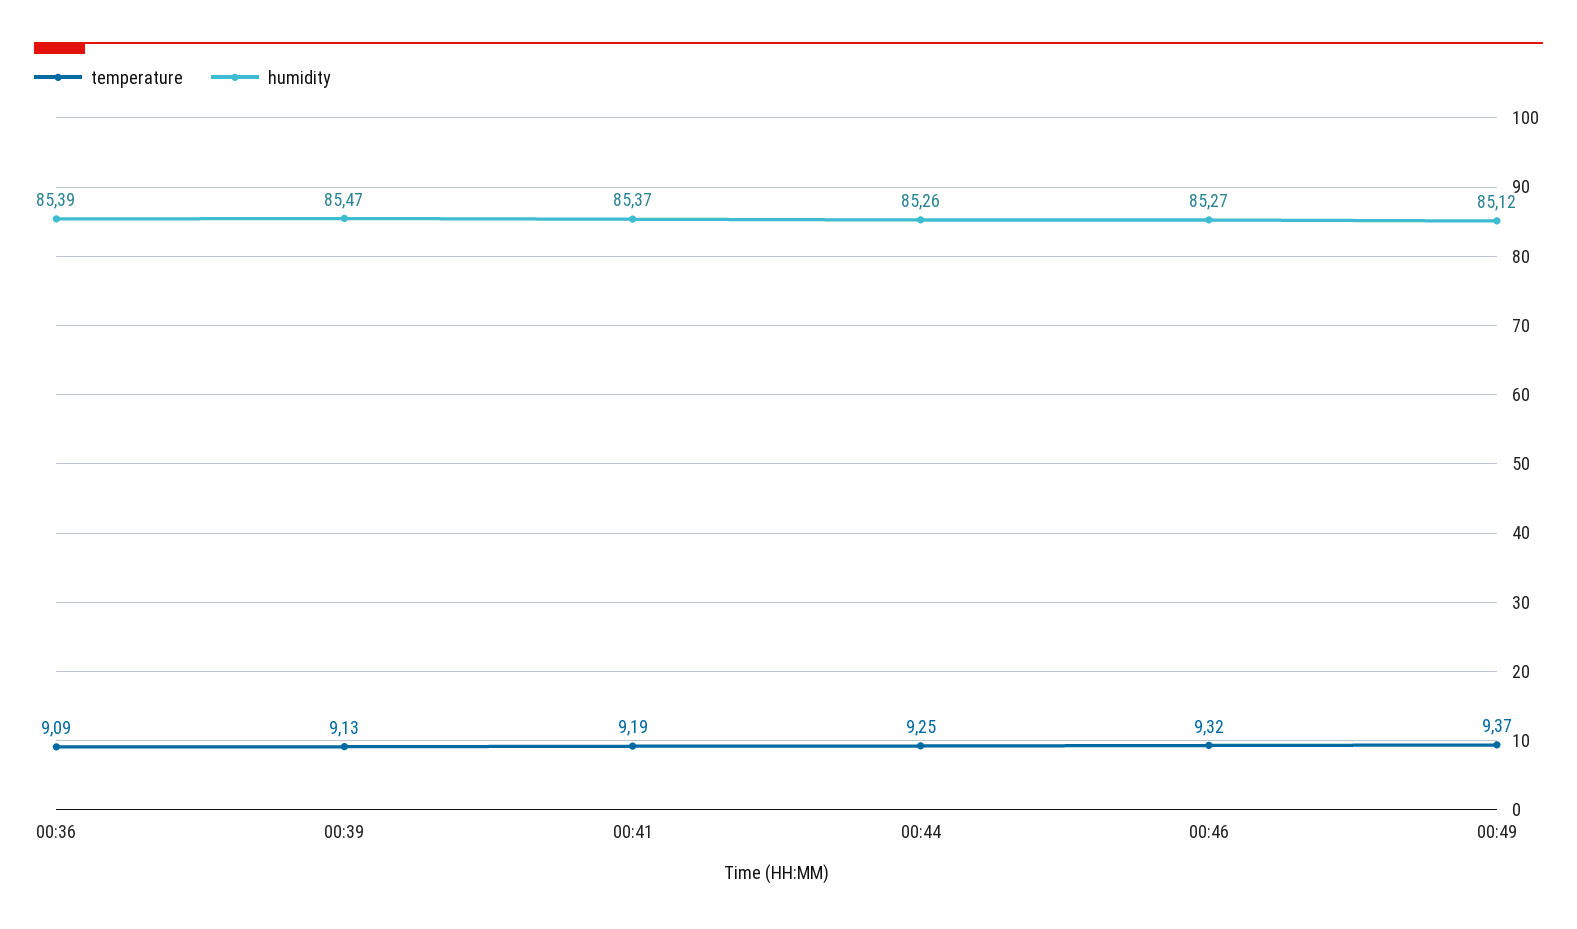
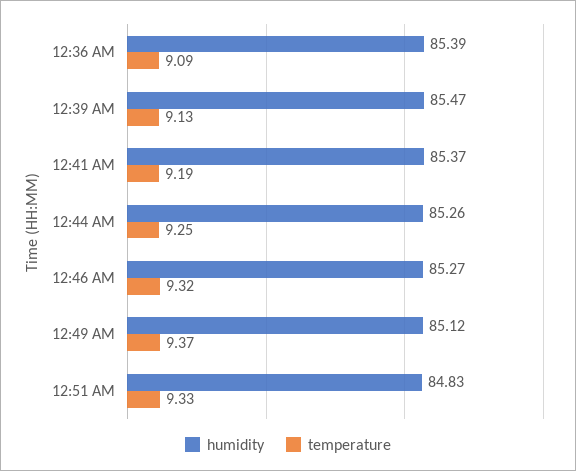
humidity, 12:51 AM: none -> 84.83
temperature, 12:51 AM: none -> 9.33

